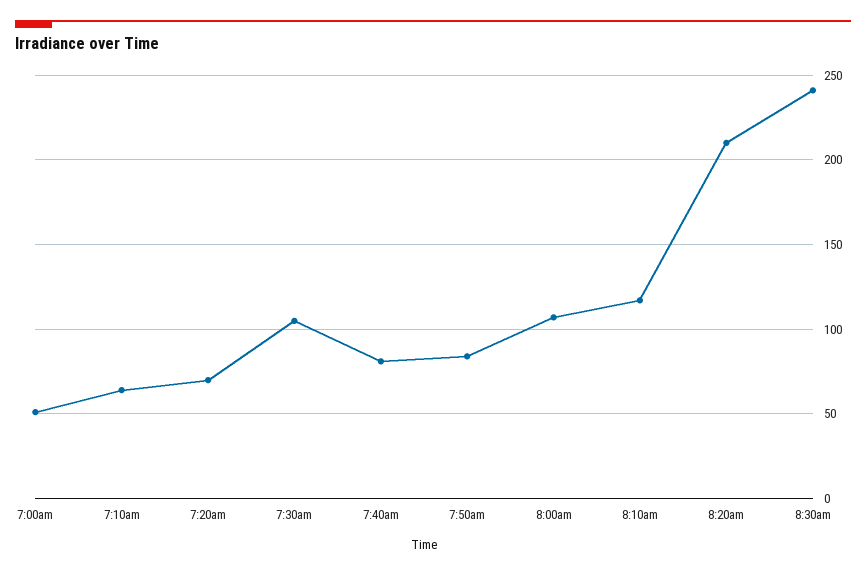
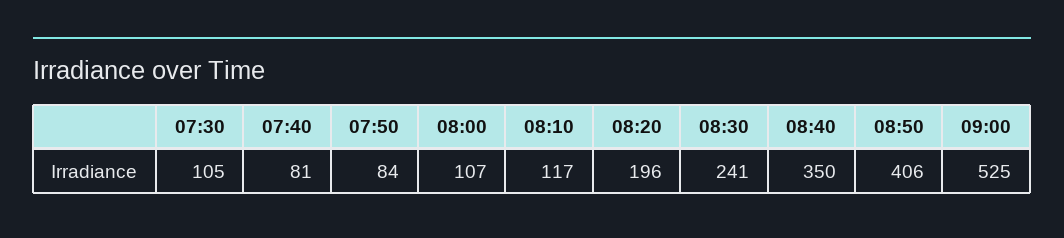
7:00am: 50 -> none
7:10am: 65 -> none
7:20am: 70 -> none
8:20am: 210 -> 196
08:40: none -> 350
08:50: none -> 406
09:00: none -> 525

